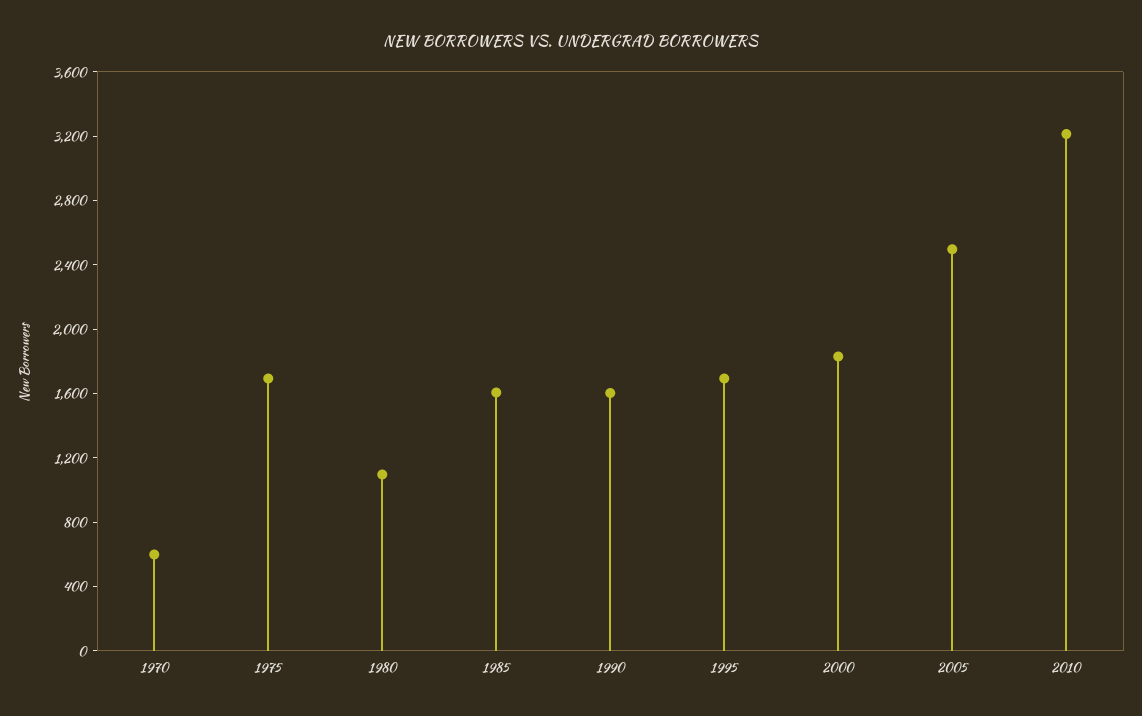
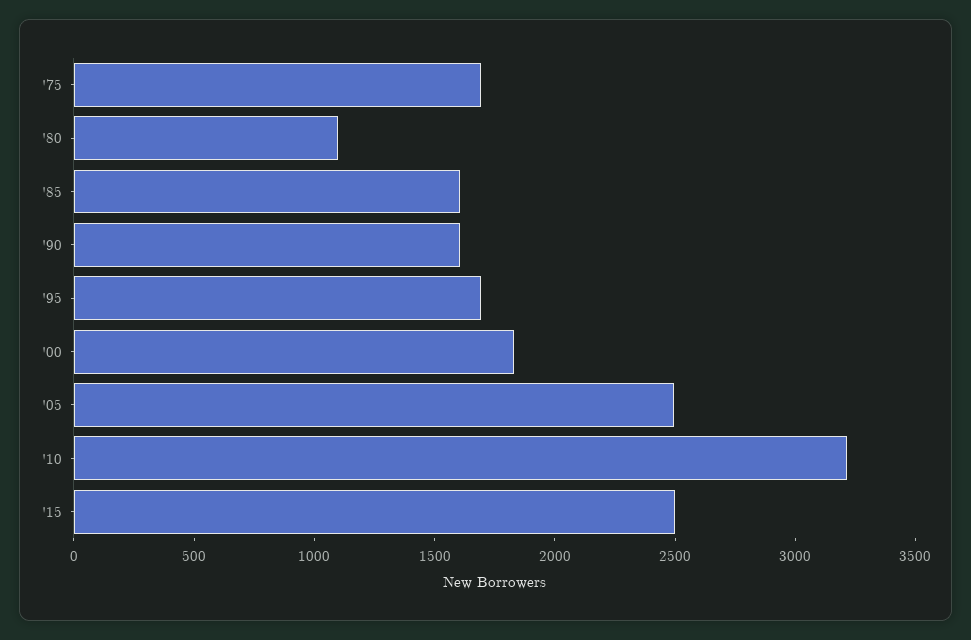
1970: 600 -> none
'15: none -> 2500

